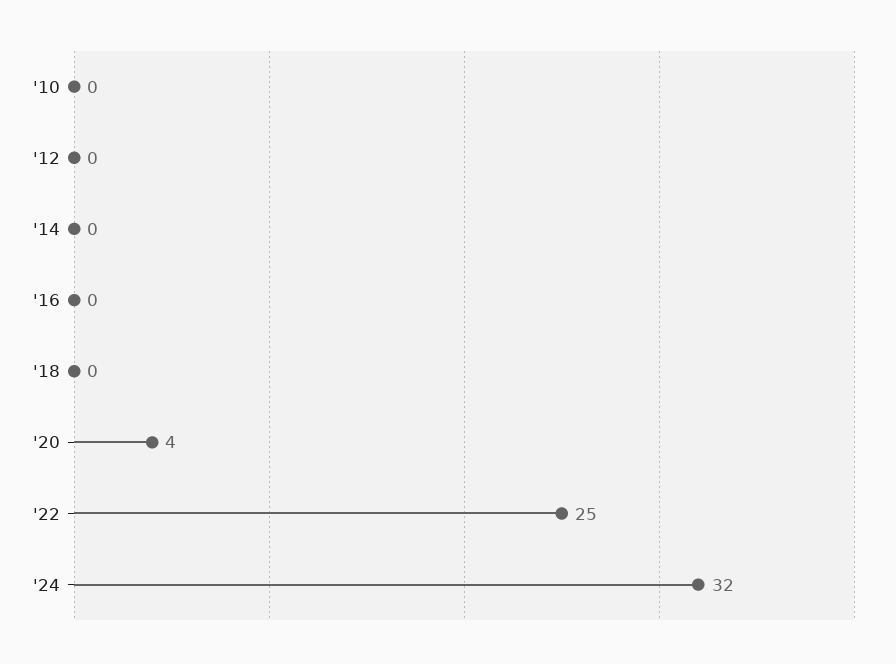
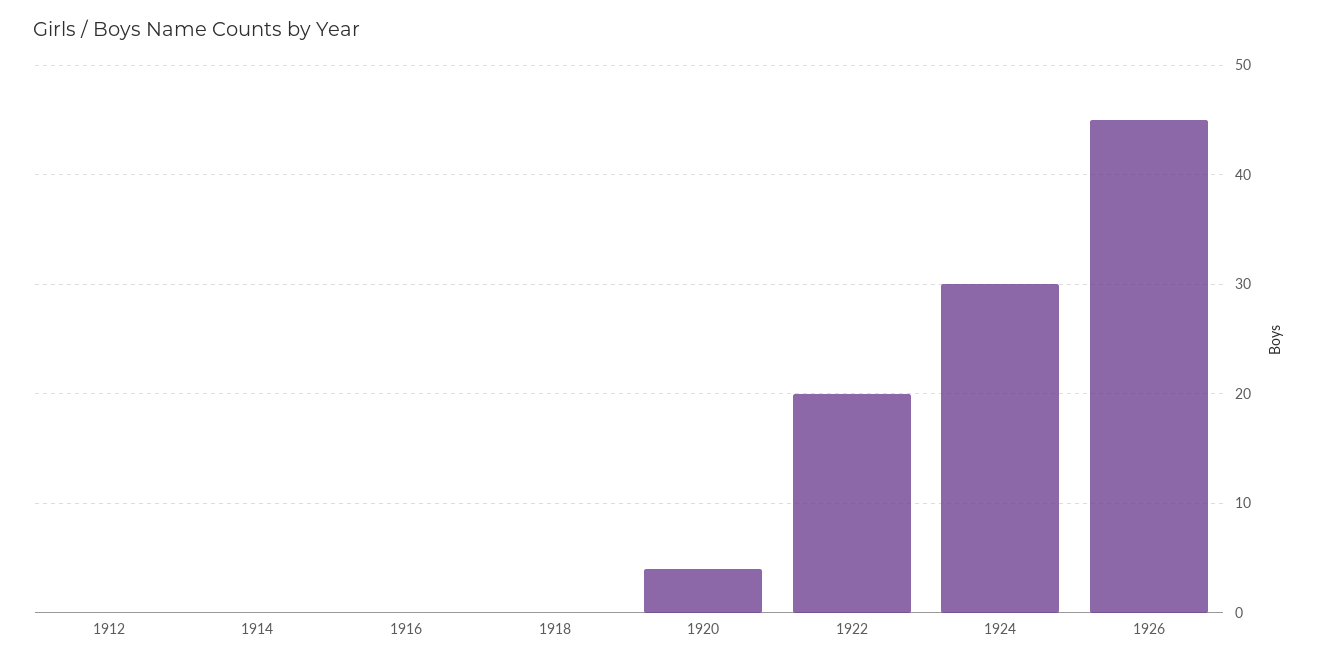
'10: 0 -> none
'22: 25 -> 20
'24: 32 -> 30
1926: none -> 45

